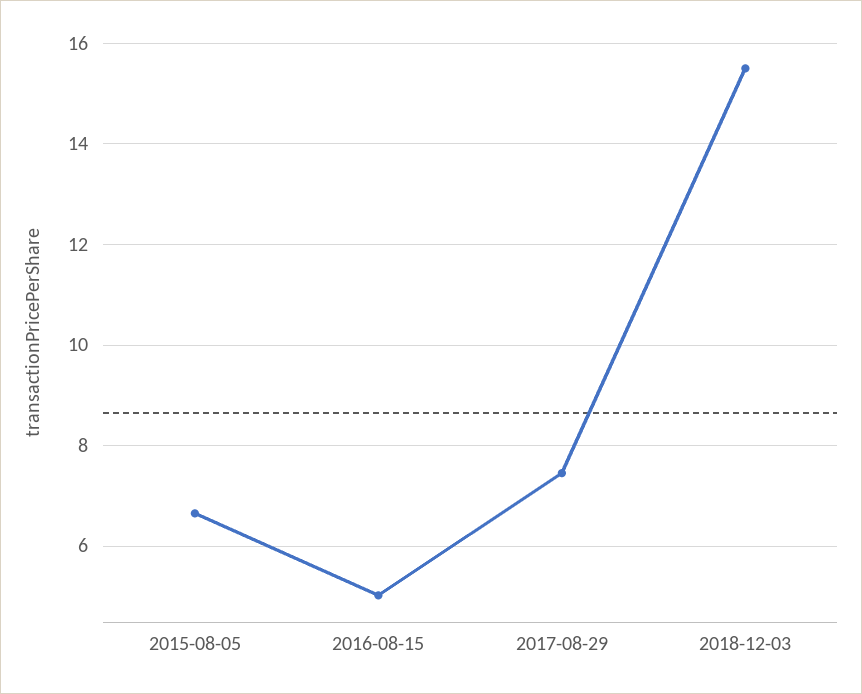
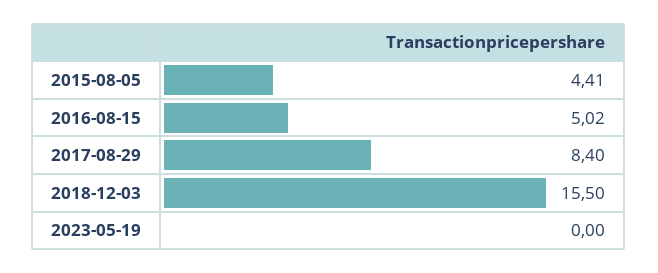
2015-08-05: 6.6 -> 4.41
2017-08-29: 7.4 -> 8.4
2023-05-19: none -> 0

